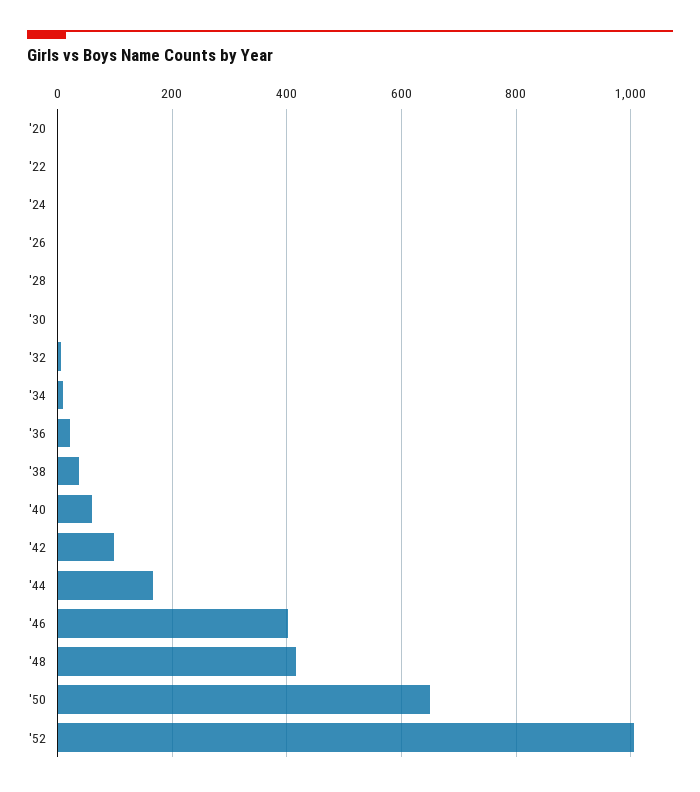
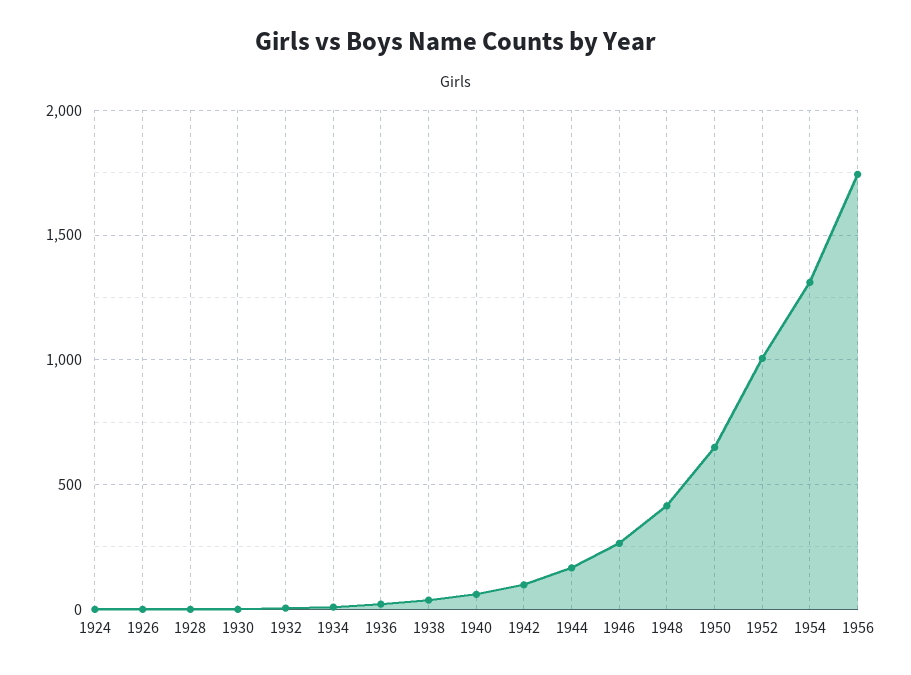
'20: 0 -> none
'22: 0 -> none
'46: 400 -> 250
1954: none -> 1300
1956: none -> 1750

